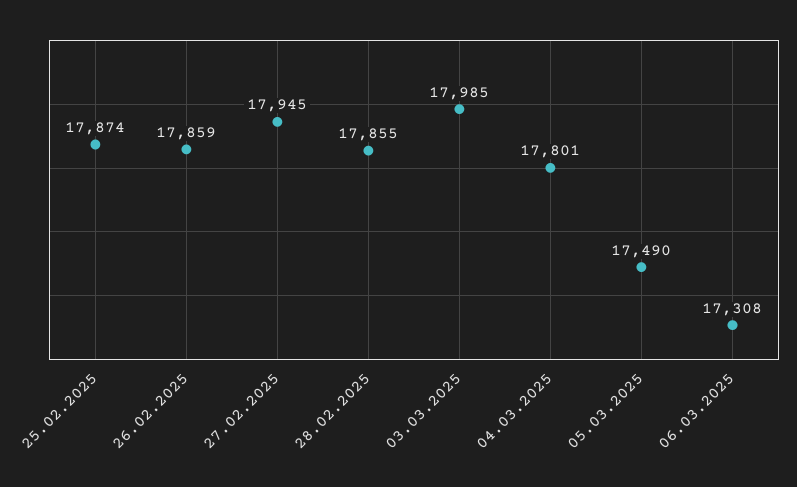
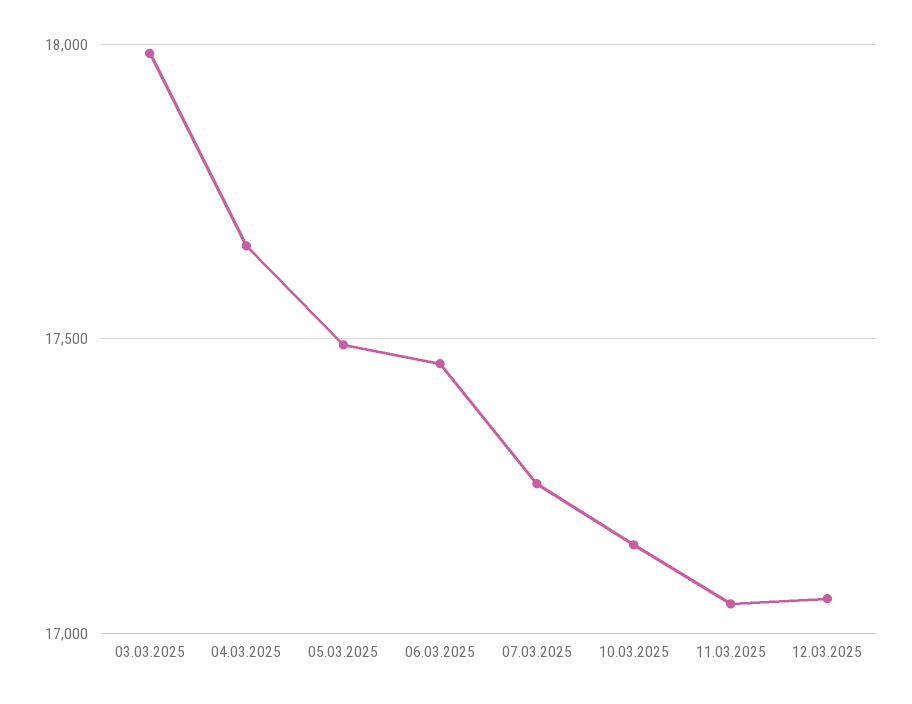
25.02.2025: 17874 -> none
26.02.2025: 17859 -> none
27.02.2025: 17945 -> none
28.02.2025: 17855 -> none
04.03.2025: 17801 -> 17650
06.03.2025: 17308 -> 17450
07.03.2025: none -> 17250
10.03.2025: none -> 17150
11.03.2025: none -> 17050
12.03.2025: none -> 17050

